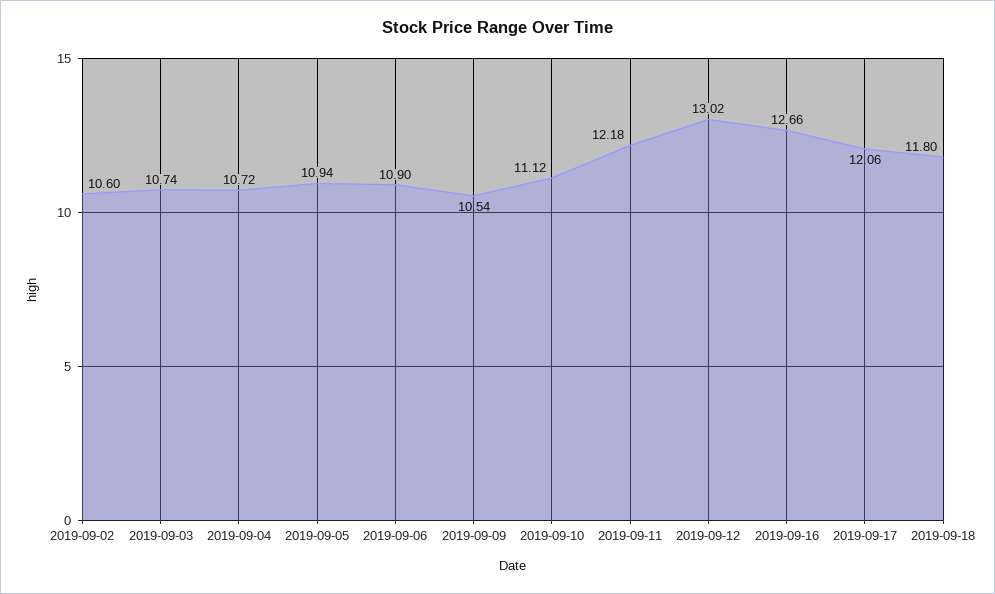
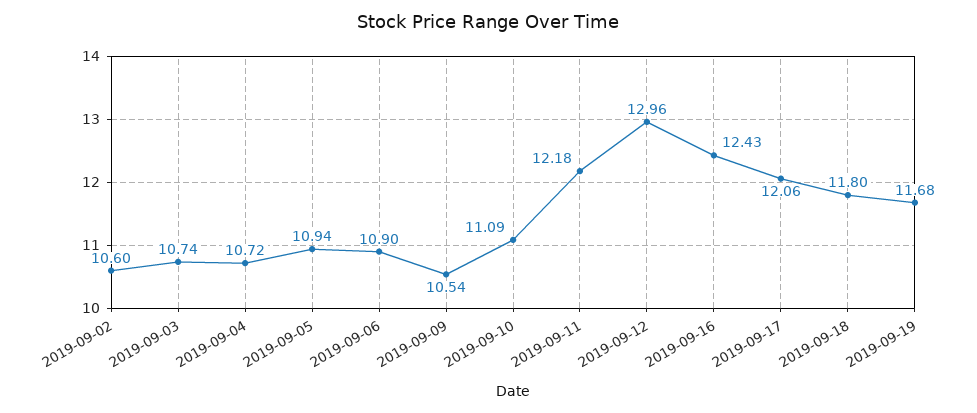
2019-09-10: 11.12 -> 11.09
2019-09-12: 13.02 -> 12.96
2019-09-16: 12.66 -> 12.43
2019-09-19: none -> 11.68

